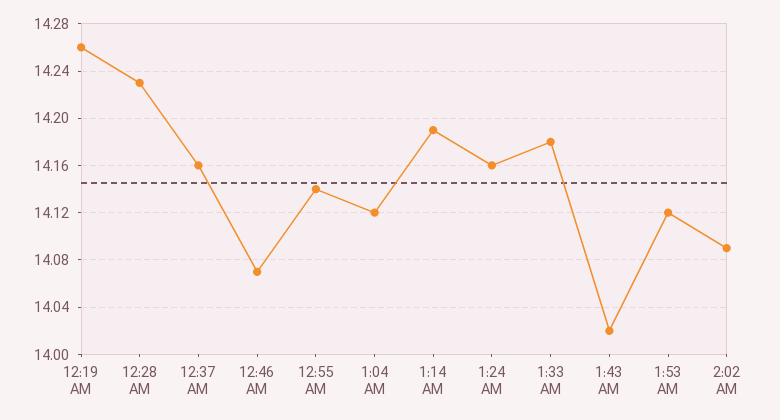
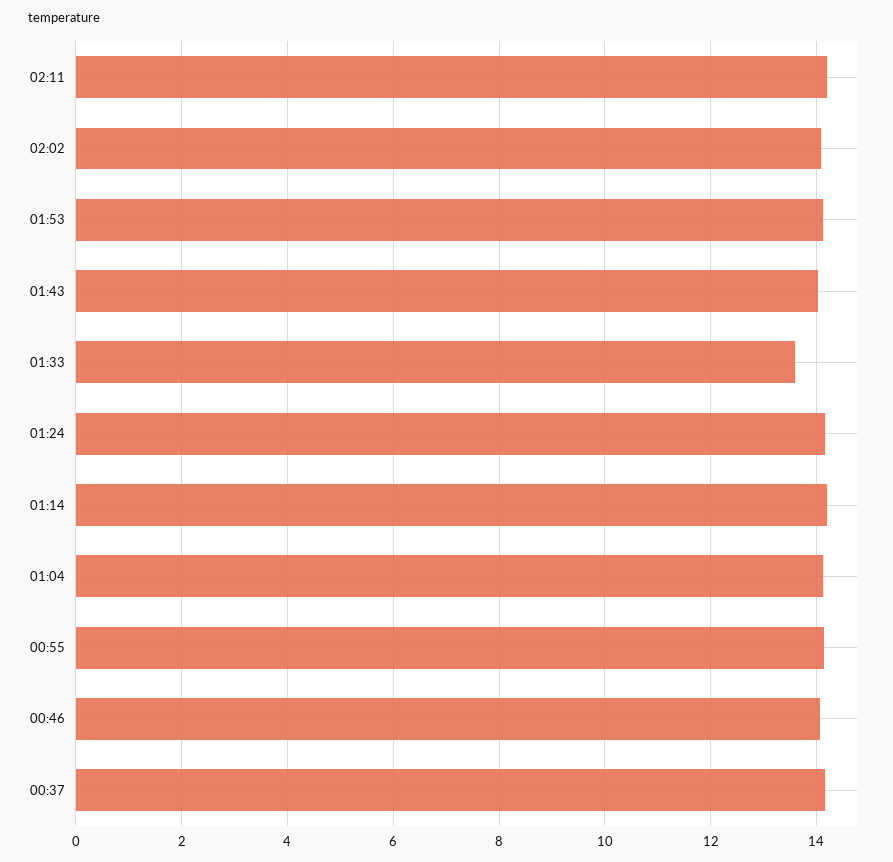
12:19 AM: 14.26 -> none
12:28 AM: 14.23 -> none
1:33 AM: 14.18 -> 13.6
02:11: none -> 14.2

